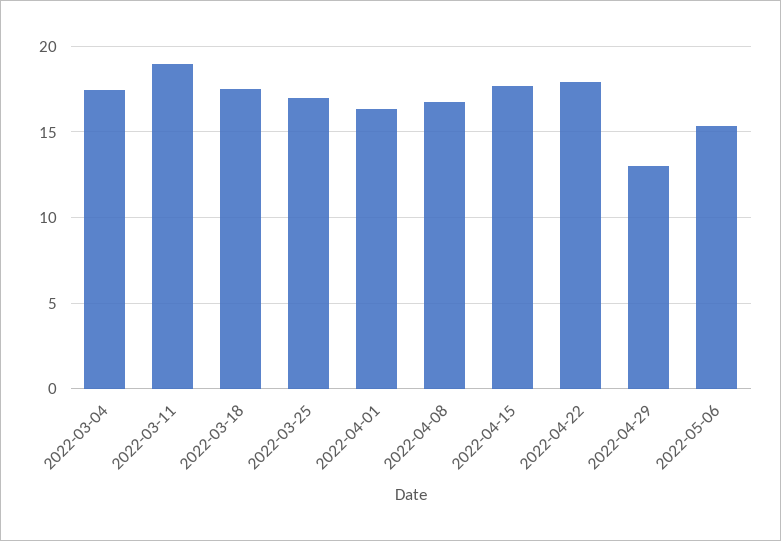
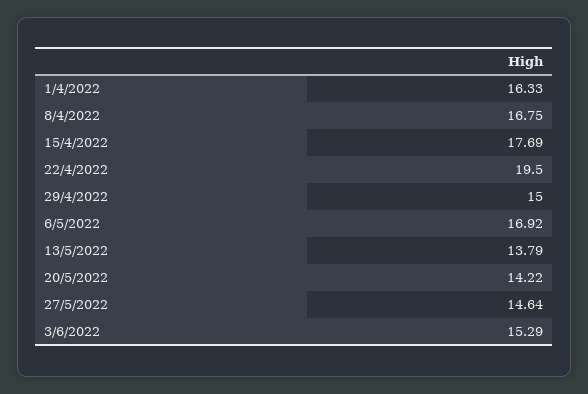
2022-03-04: 17.5 -> none
2022-03-11: 19 -> none
2022-03-18: 17.5 -> none
2022-03-25: 17 -> none
2022-04-22: 18 -> 19.5
2022-04-29: 13 -> 15
2022-05-06: 15.5 -> 16.92
13/5/2022: none -> 13.79
20/5/2022: none -> 14.22
27/5/2022: none -> 14.64
3/6/2022: none -> 15.29

